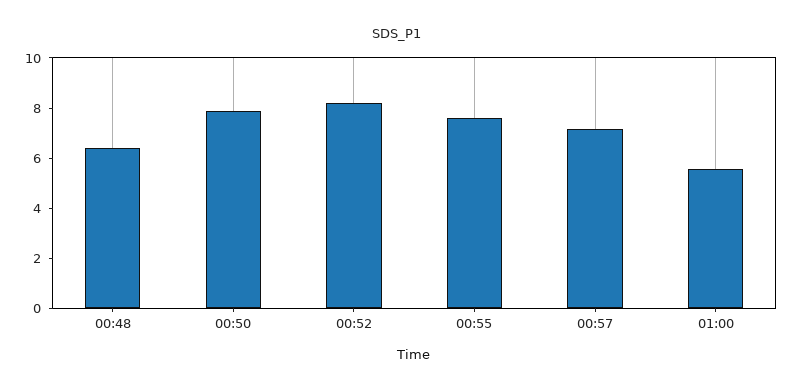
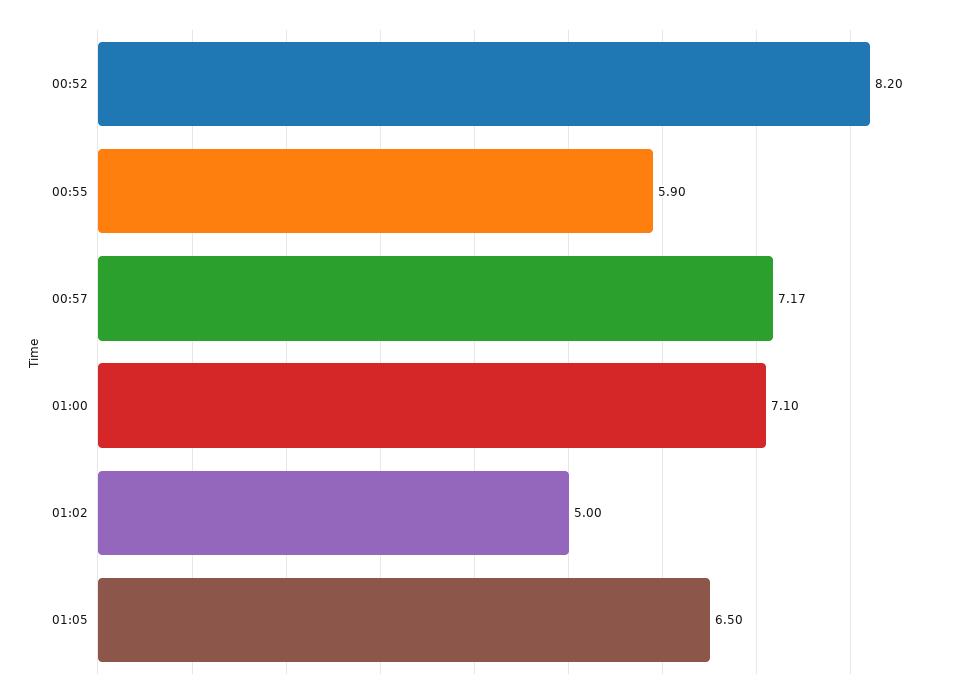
00:48: 6.5 -> none
00:50: 8 -> none
00:55: 7.5 -> 5.9
01:00: 5.5 -> 7.1
01:02: none -> 5
01:05: none -> 6.5

